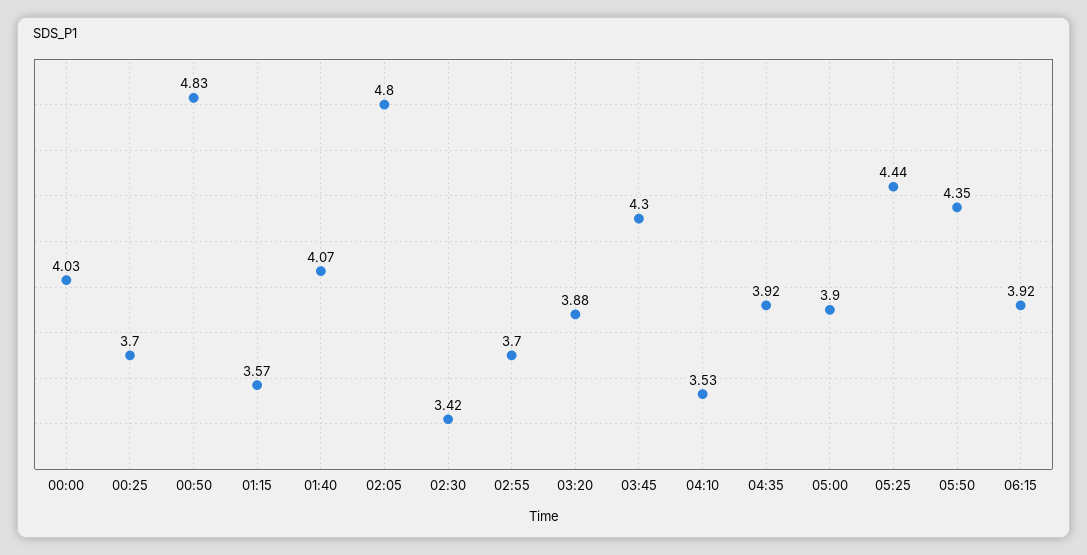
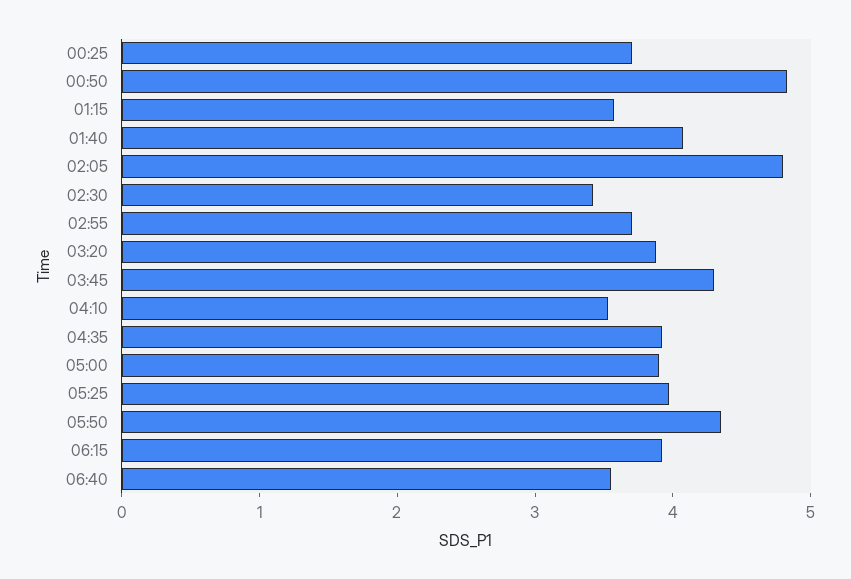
00:00: 4.03 -> none
05:25: 4.44 -> 4
06:40: none -> 3.6

